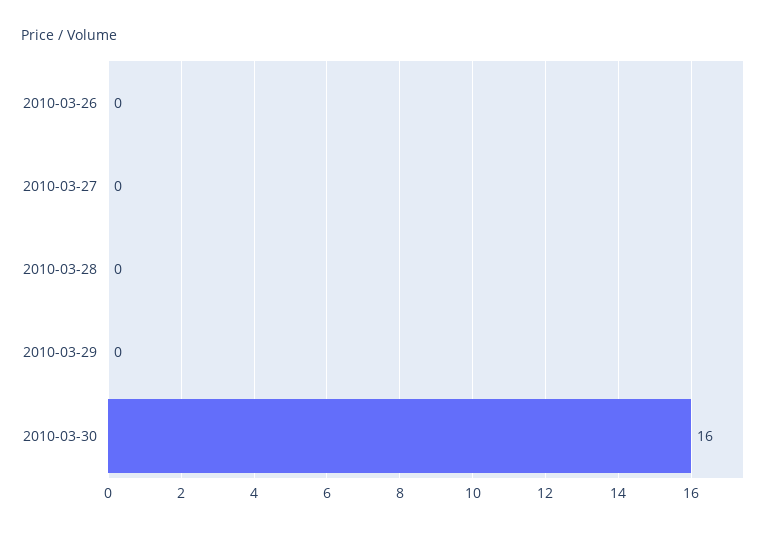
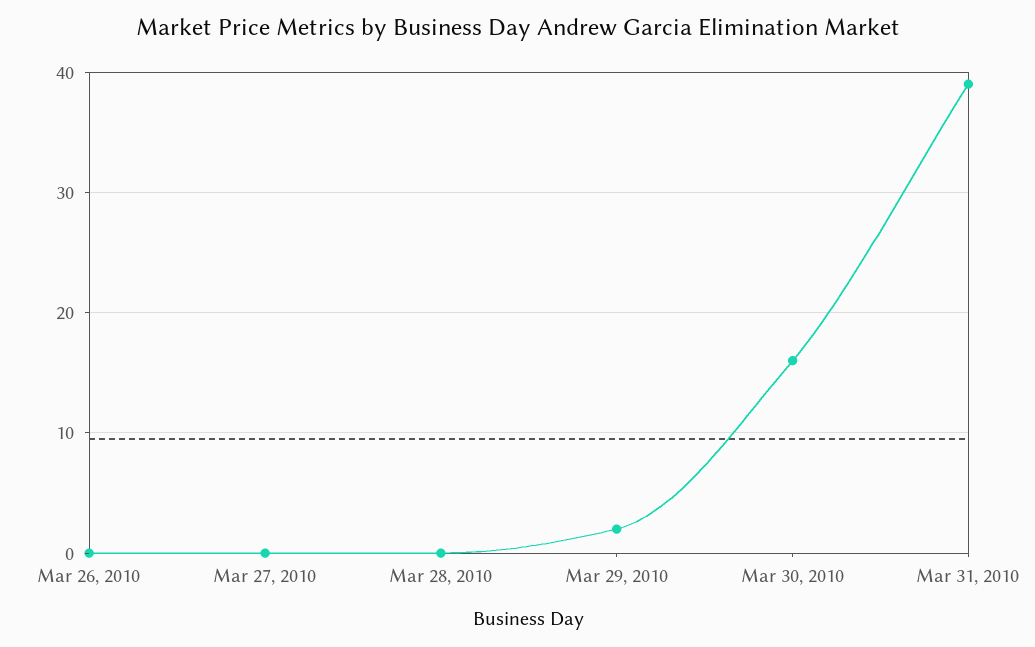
2010-03-29: 0 -> 2
Mar 31, 2010: none -> 39

